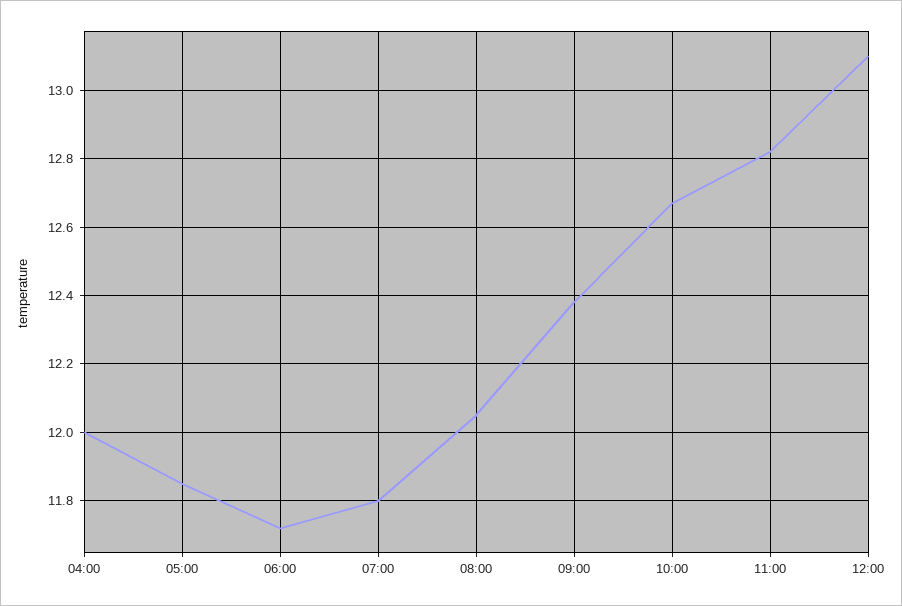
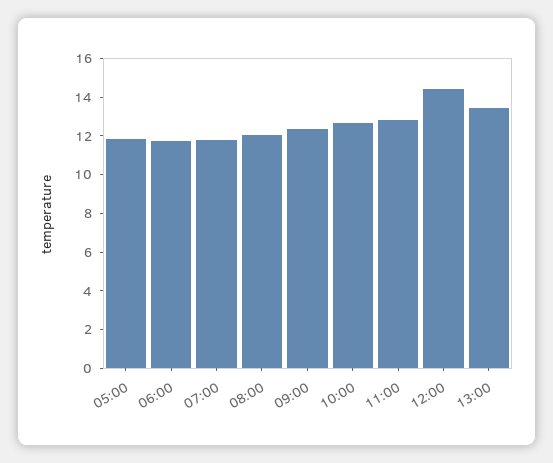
04:00: 12 -> none
12:00: 13.1 -> 14.5
13:00: none -> 13.5

